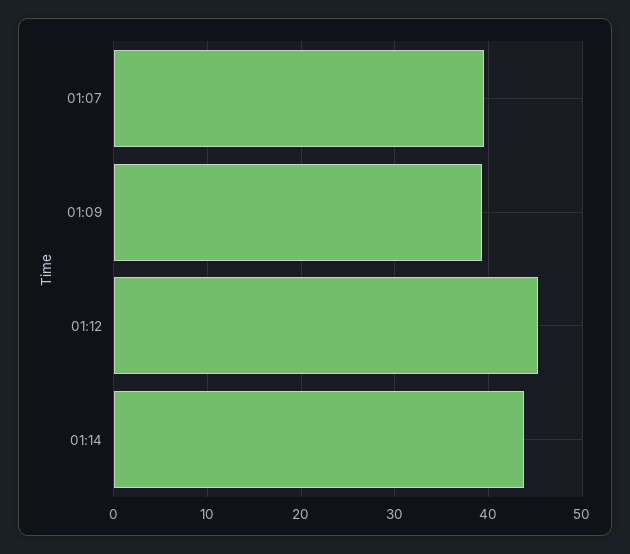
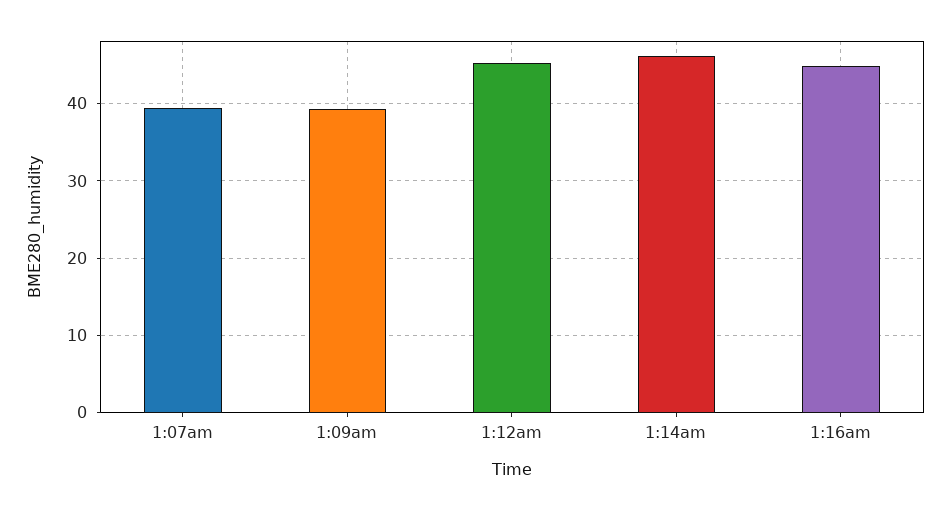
01:14: 44 -> 46
1:16am: none -> 45

